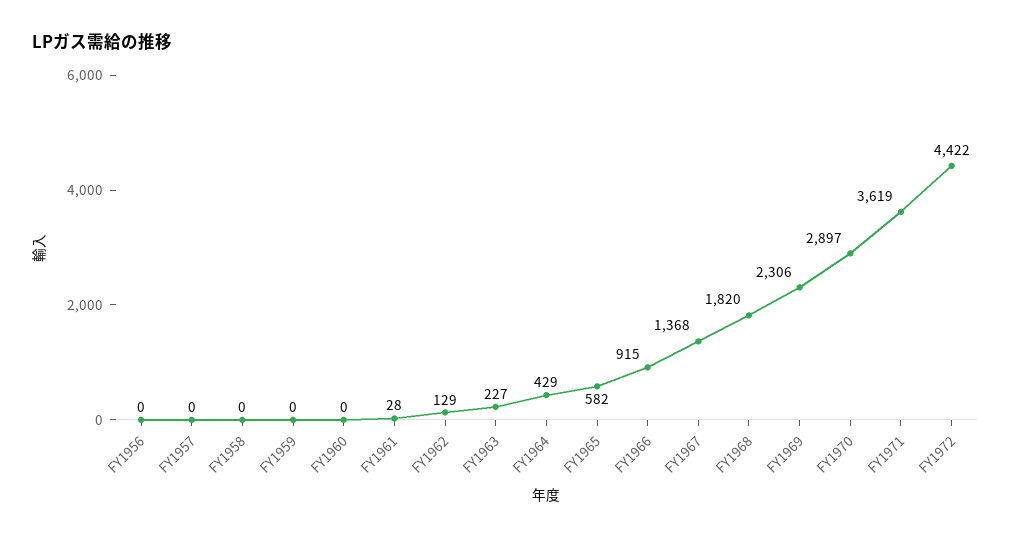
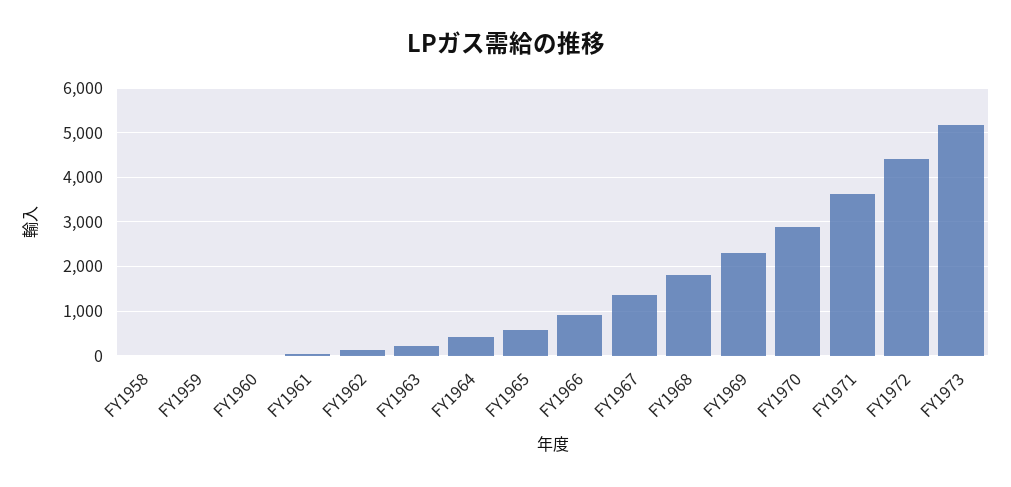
FY1956: 0 -> none
FY1957: 0 -> none
FY1973: none -> 5200

